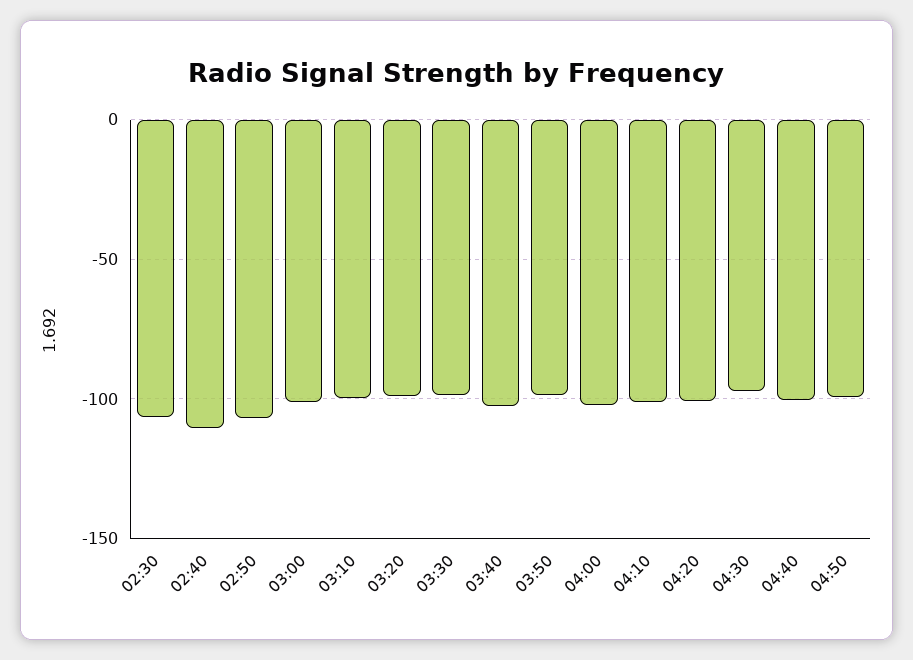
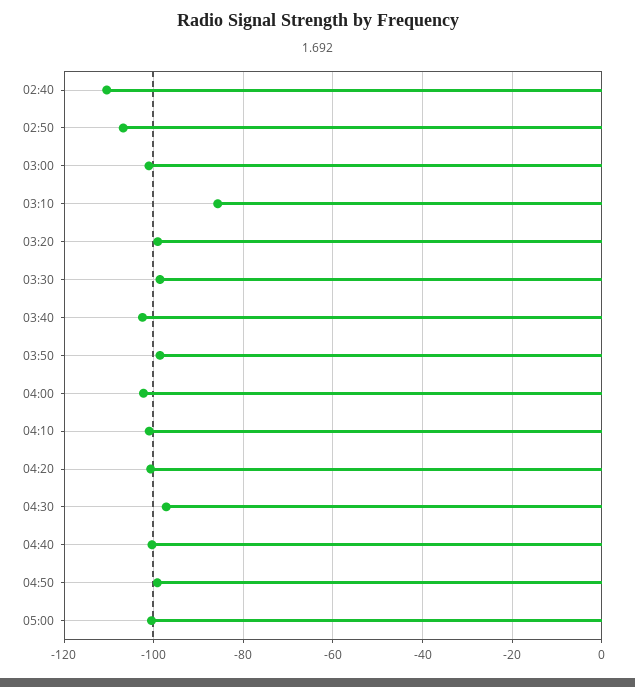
02:30: -105 -> none
03:10: -100 -> -86
05:00: none -> -100

